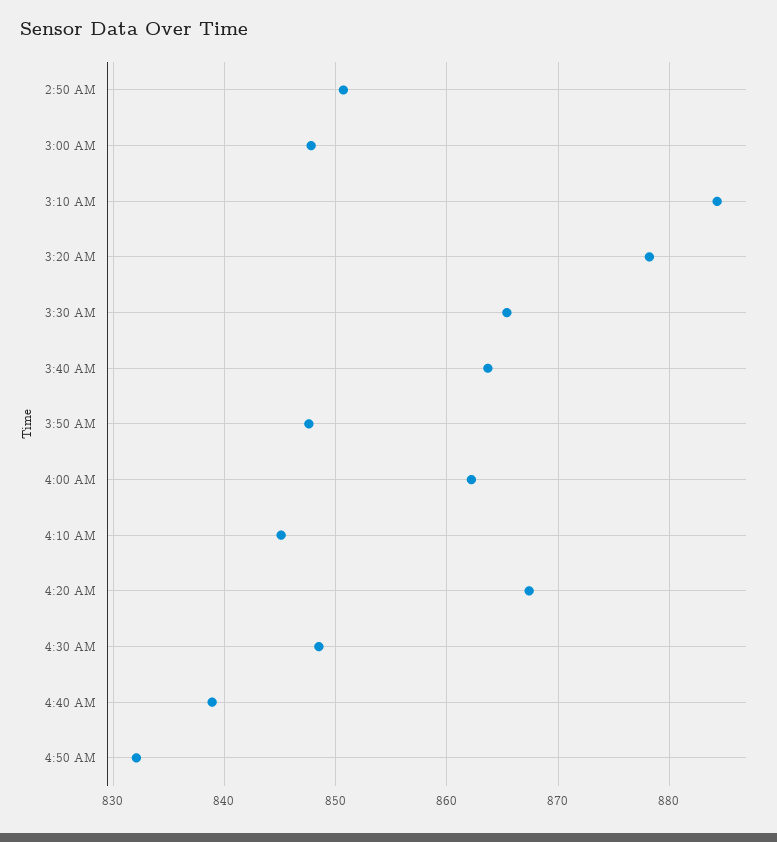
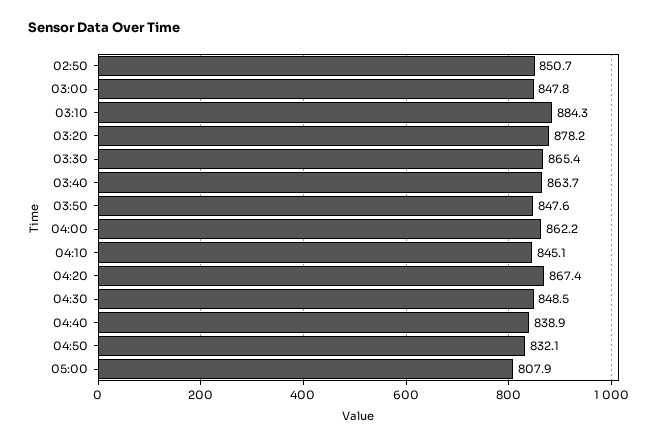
05:00: none -> 807.9

